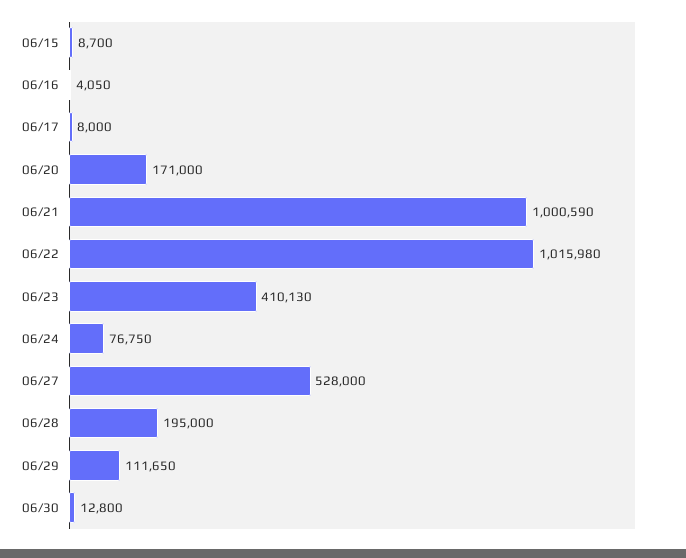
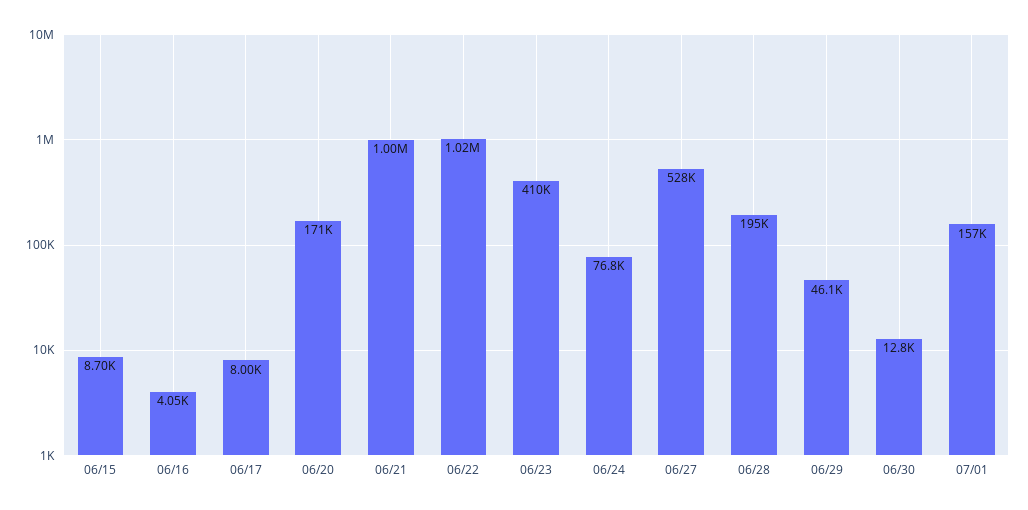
06/29: 111650 -> 46100
07/01: none -> 157000

